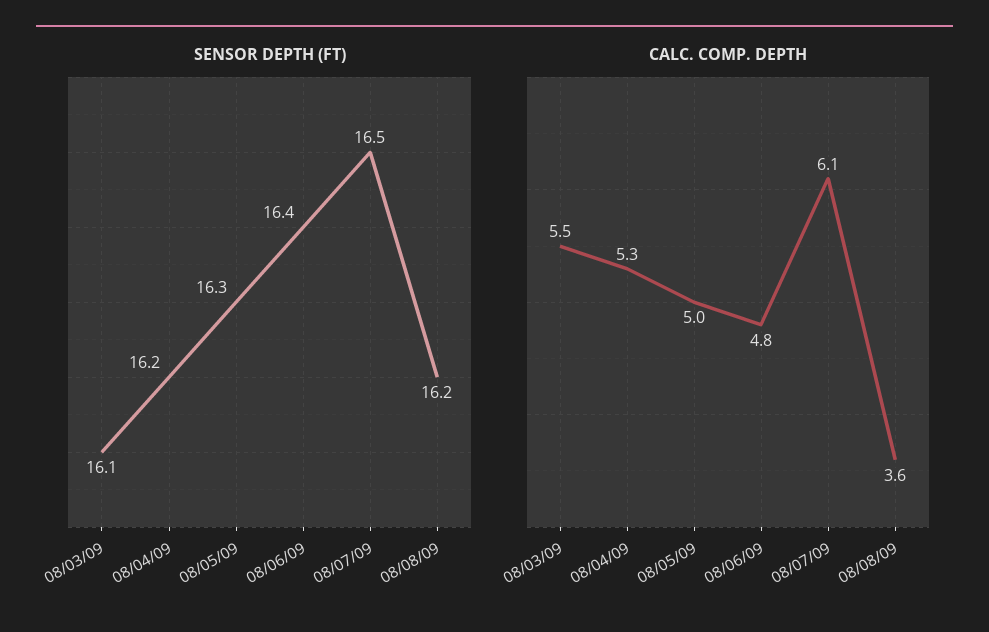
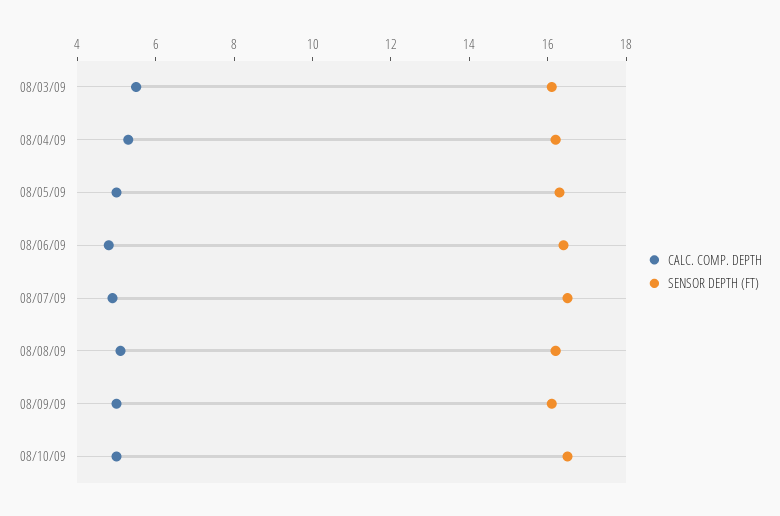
CALC. COMP. DEPTH, 08/07/09: 6.1 -> 5
CALC. COMP. DEPTH, 08/08/09: 3.6 -> 5
CALC. COMP. DEPTH, 08/09/09: none -> 5
SENSOR DEPTH (FT), 08/09/09: none -> 16
CALC. COMP. DEPTH, 08/10/09: none -> 5
SENSOR DEPTH (FT), 08/10/09: none -> 16.5

